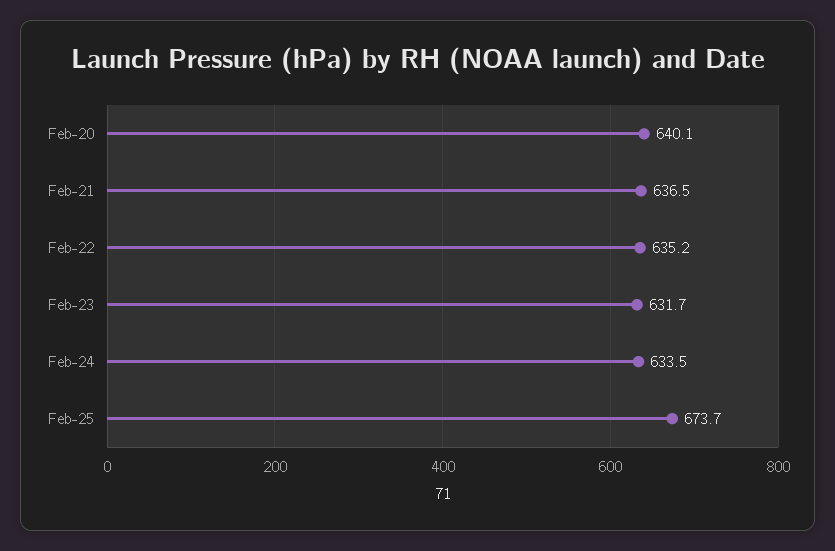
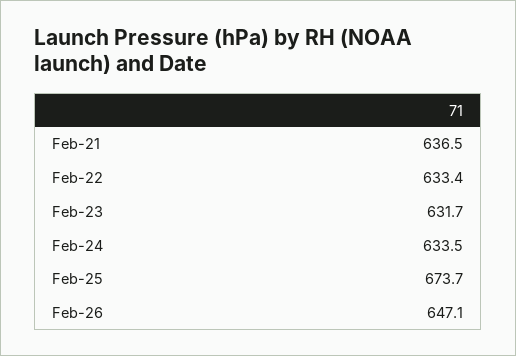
Feb-20: 640.1 -> none
Feb-22: 635.2 -> 633.4
Feb-26: none -> 647.1

